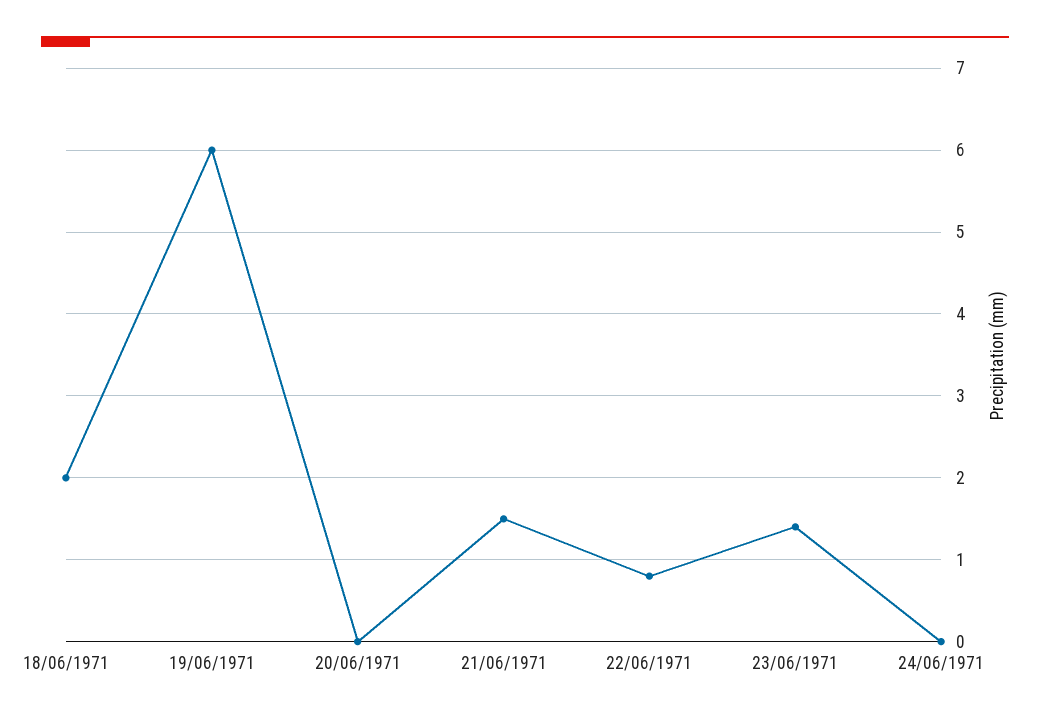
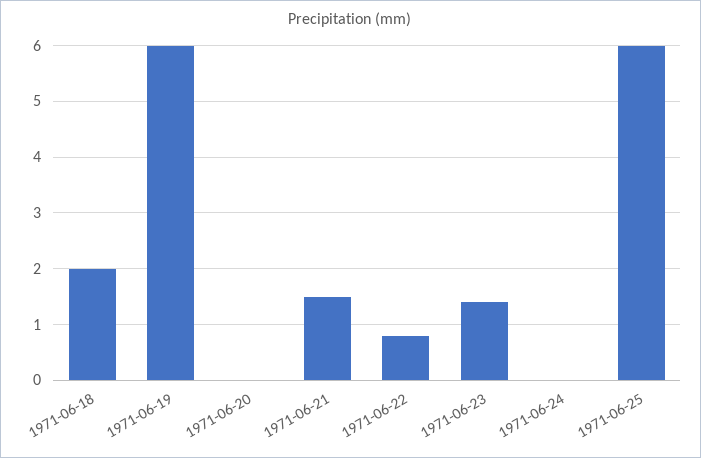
1971-06-25: none -> 6

